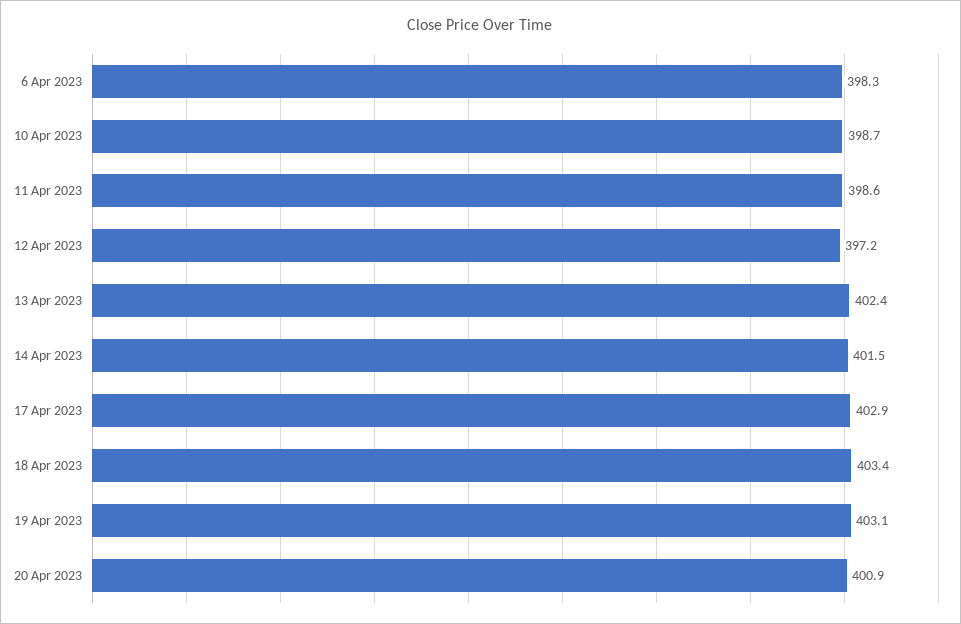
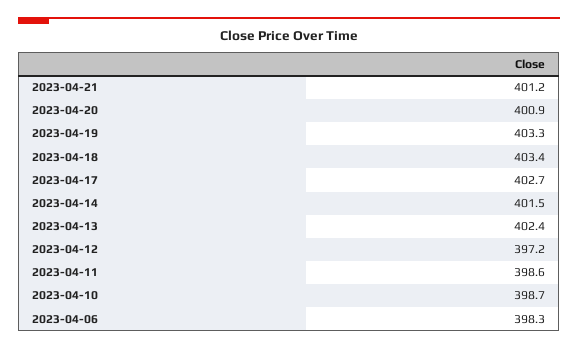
17 Apr 2023: 402.9 -> 402.7
19 Apr 2023: 403.1 -> 403.3
2023-04-21: none -> 401.2

